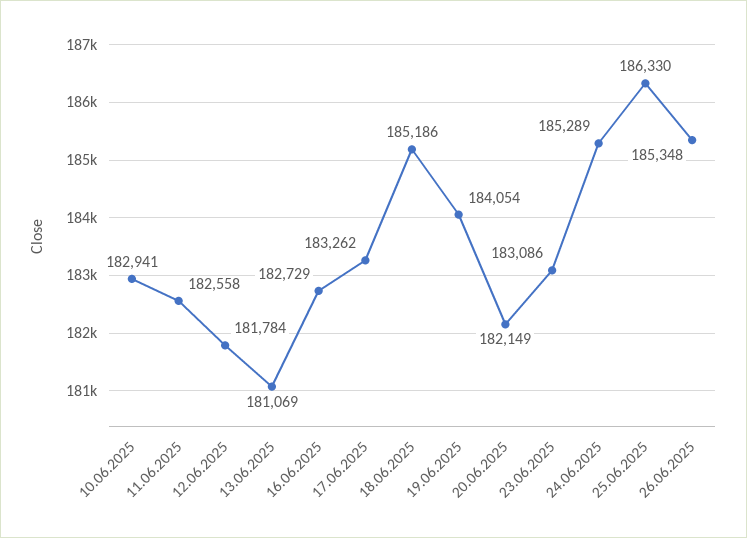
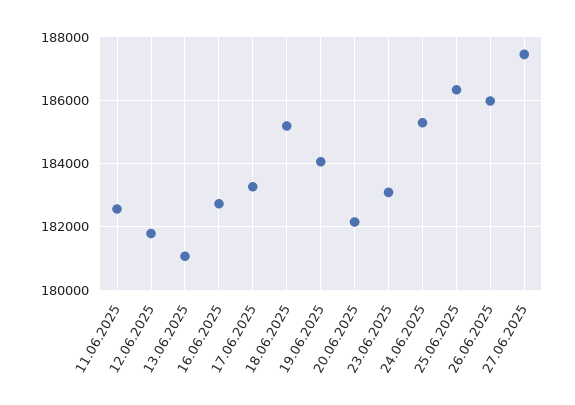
10.06.2025: 182941 -> none
26.06.2025: 185348 -> 186000
27.06.2025: none -> 187400

